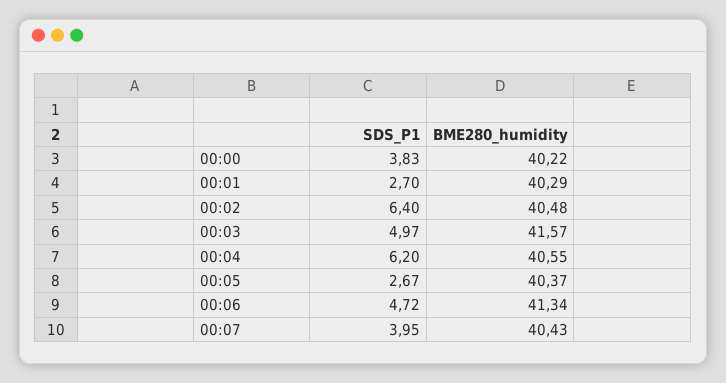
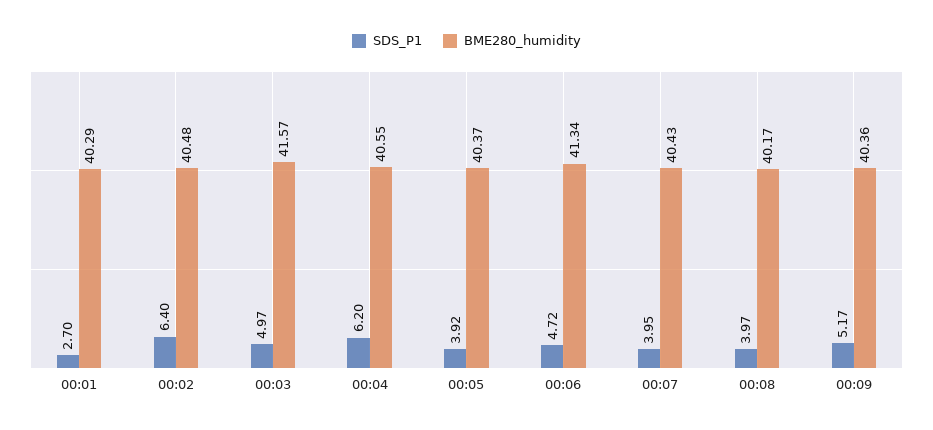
SDS_P1, 00:00: 3.83 -> none
BME280_humidity, 00:00: 40.22 -> none
SDS_P1, 00:05: 2.67 -> 3.92
SDS_P1, 00:08: none -> 3.97
BME280_humidity, 00:08: none -> 40.17
SDS_P1, 00:09: none -> 5.17
BME280_humidity, 00:09: none -> 40.36

